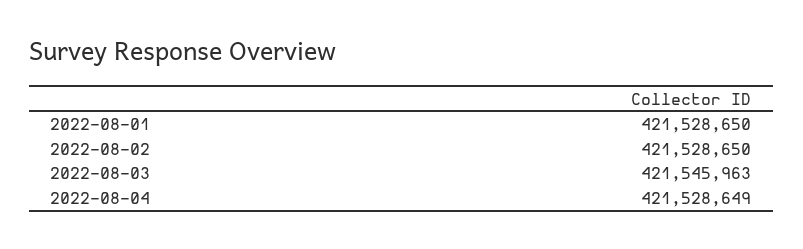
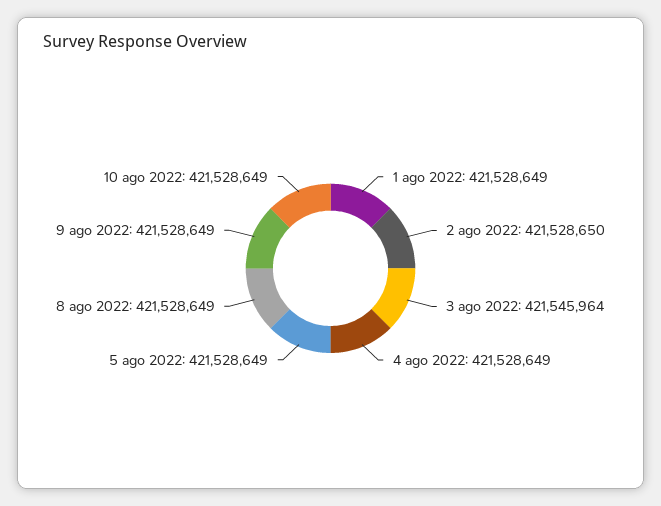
2022-08-01: 421528650 -> 421528649
2022-08-03: 421545963 -> 421545964
5 ago 2022: none -> 421528649
8 ago 2022: none -> 421528649
9 ago 2022: none -> 421528649
10 ago 2022: none -> 421528649

